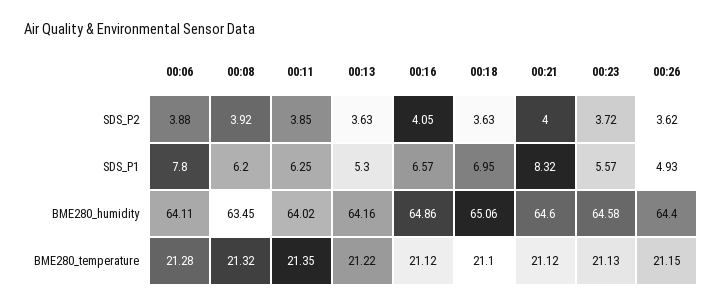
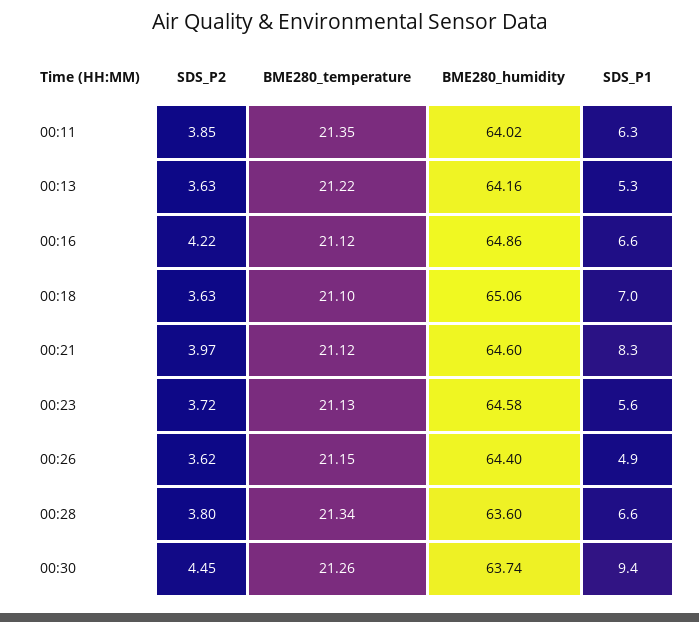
00:06, SDS_P2: 3.88 -> none
00:08, SDS_P2: 3.92 -> none
00:16, SDS_P2: 4.05 -> 4.22
00:21, SDS_P2: 4 -> 3.97
00:06, SDS_P1: 7.8 -> none
00:08, SDS_P1: 6.2 -> none
00:06, BME280_humidity: 64.11 -> none
00:08, BME280_humidity: 63.45 -> none
00:06, BME280_temperature: 21.28 -> none
00:08, BME280_temperature: 21.32 -> none
00:28, SDS_P2: none -> 3.8
00:28, BME280_temperature: none -> 21.34
00:28, BME280_humidity: none -> 63.6
00:28, SDS_P1: none -> 6.6
00:30, SDS_P2: none -> 4.45
00:30, BME280_temperature: none -> 21.26
00:30, BME280_humidity: none -> 63.74
00:30, SDS_P1: none -> 9.4

